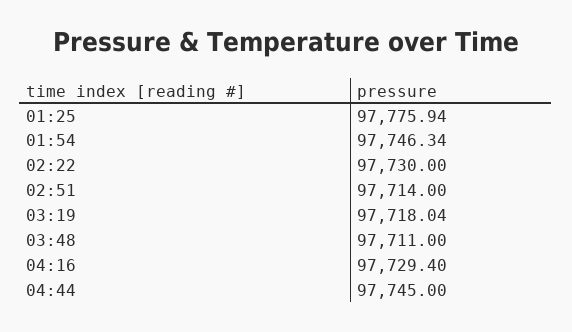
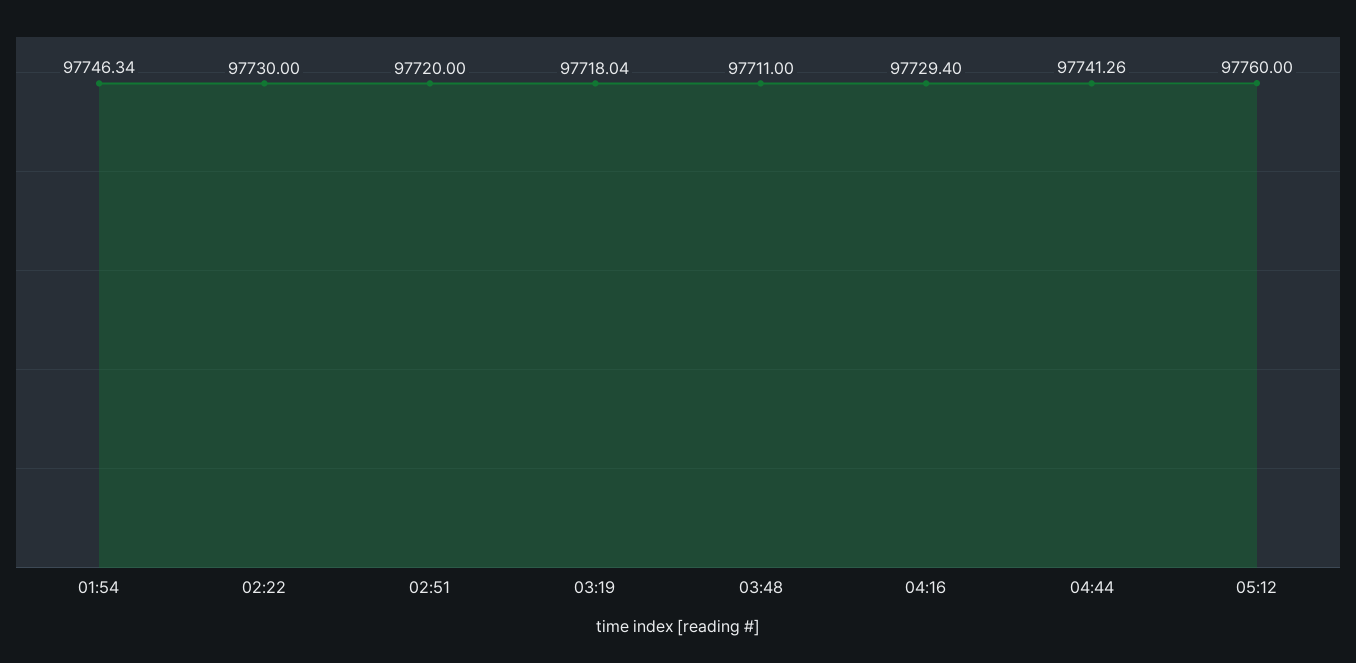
01:25: 97775.94 -> none
02:51: 97714 -> 97720
04:44: 97745 -> 97741.26
05:12: none -> 97760

